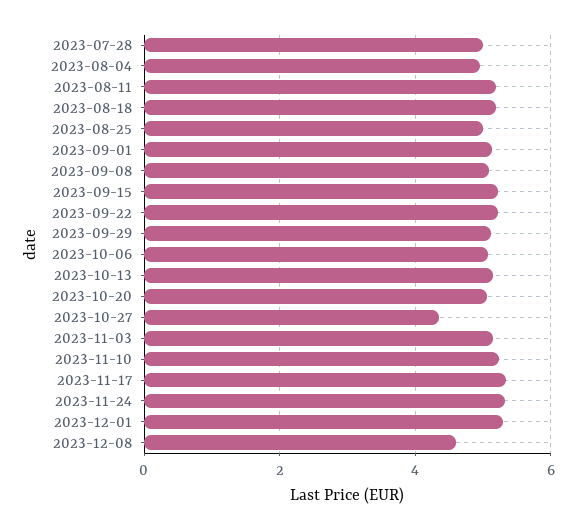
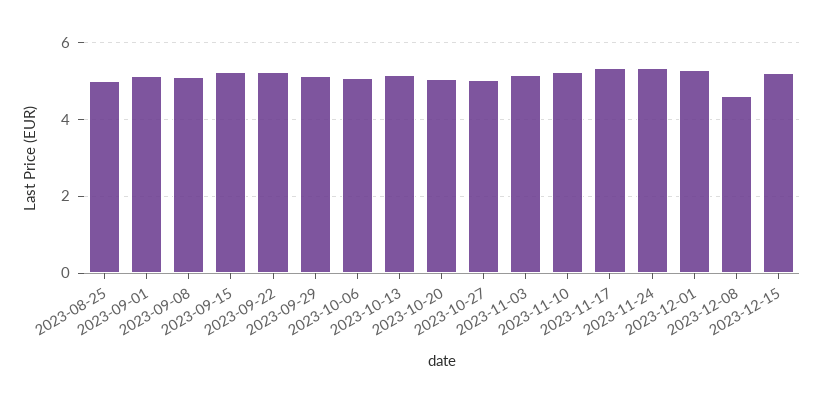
2023-07-28: 5 -> none
2023-08-04: 5 -> none
2023-08-11: 5.2 -> none
2023-08-18: 5.2 -> none
2023-10-27: 4.4 -> 5
2023-12-15: none -> 5.2

